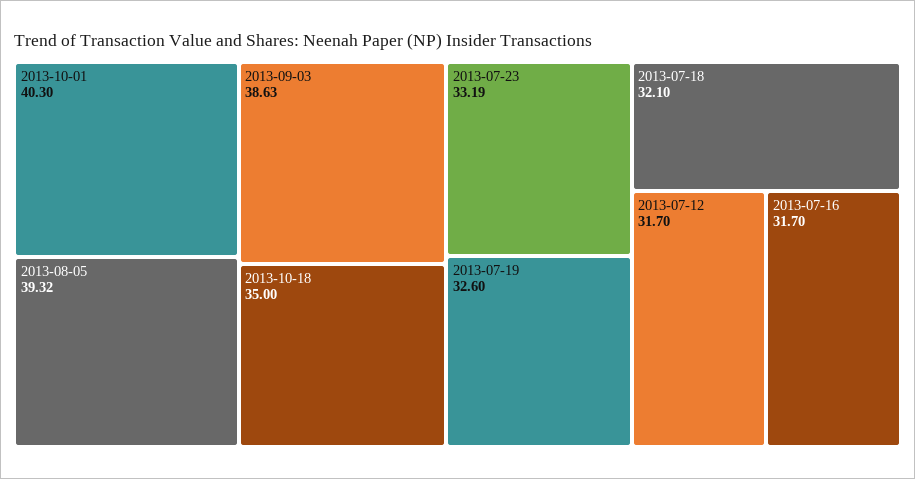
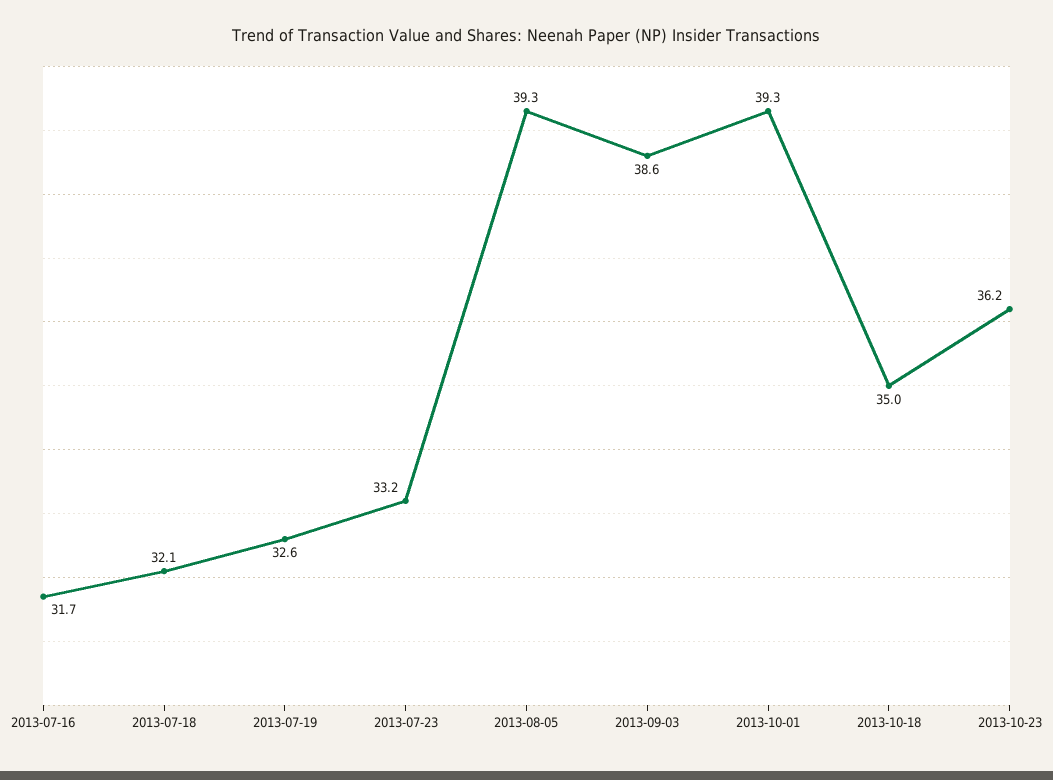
2013-10-01: 40.3 -> 39.3
2013-07-12: 31.7 -> none
2013-10-23: none -> 36.2

